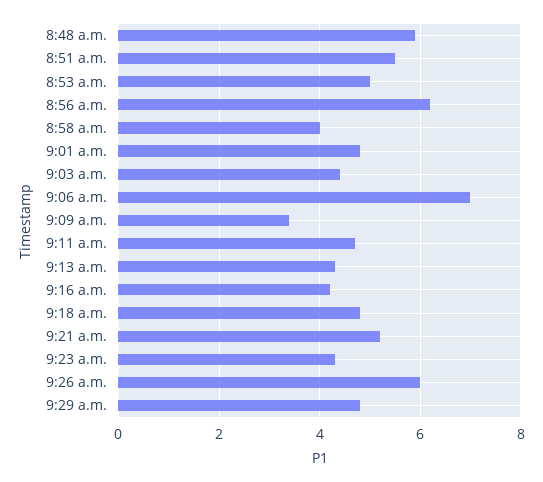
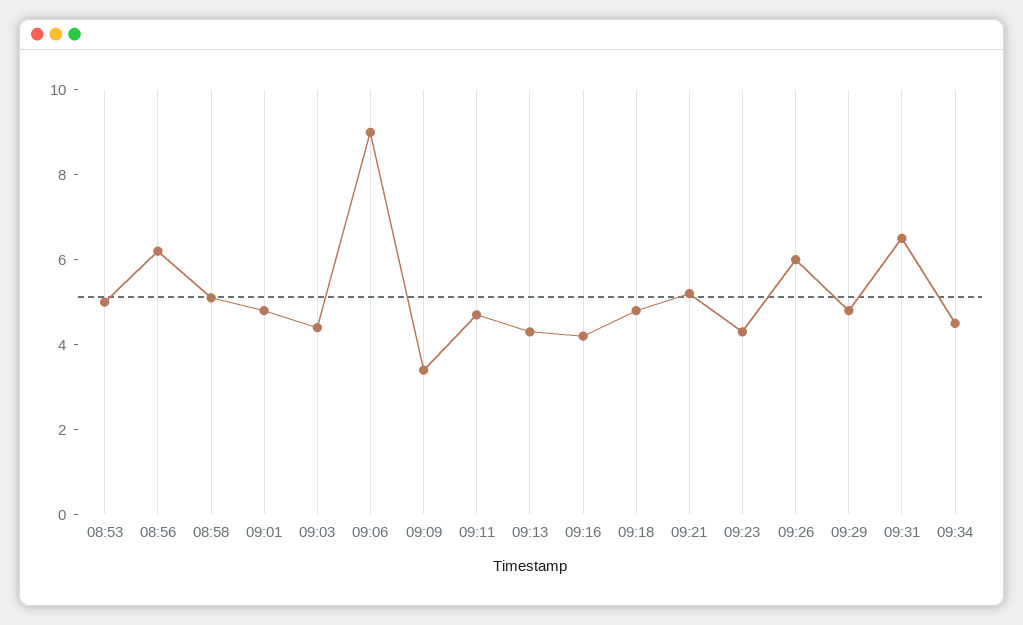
8:48 a.m.: 6 -> none
8:51 a.m.: 5.5 -> none
8:58 a.m.: 4 -> 5
9:06 a.m.: 7 -> 9
09:31: none -> 6.5
09:34: none -> 4.5

